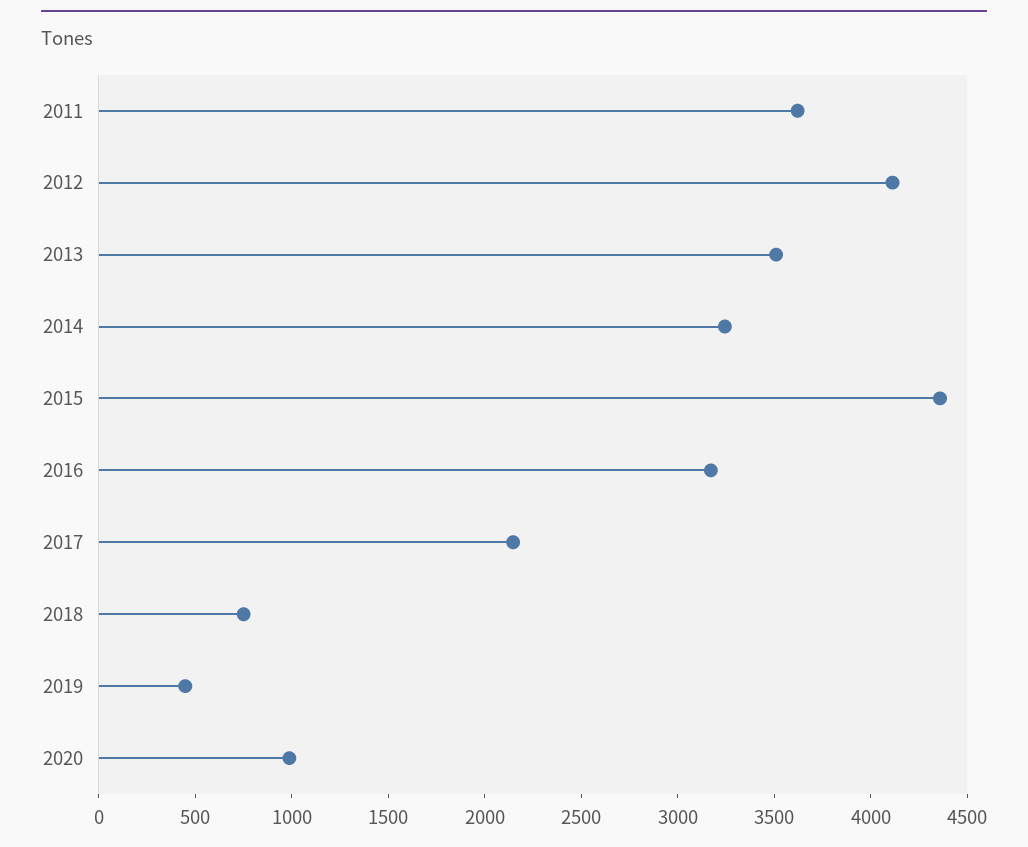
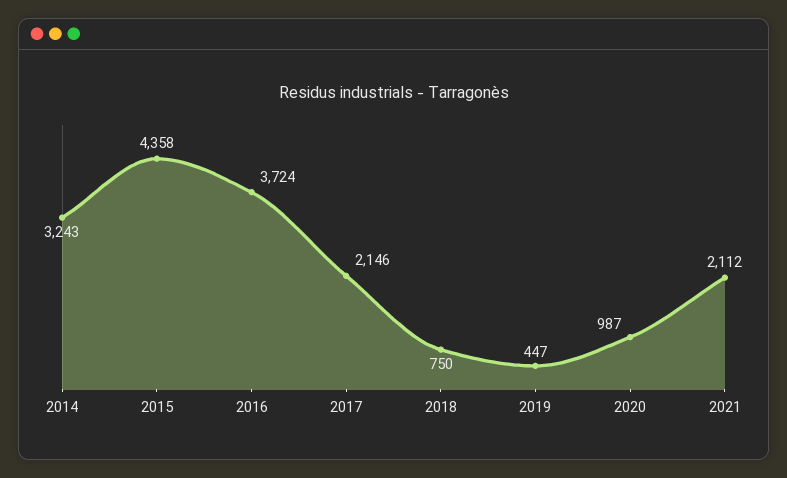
2011: 3600 -> none
2012: 4100 -> none
2013: 3500 -> none
2016: 3200 -> 3724
2021: none -> 2112

